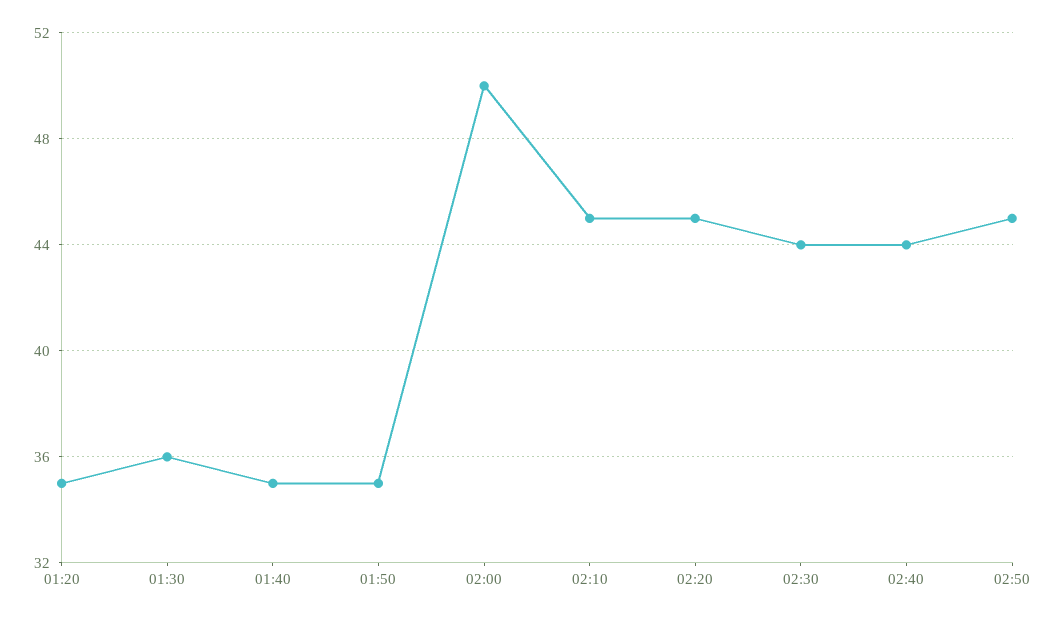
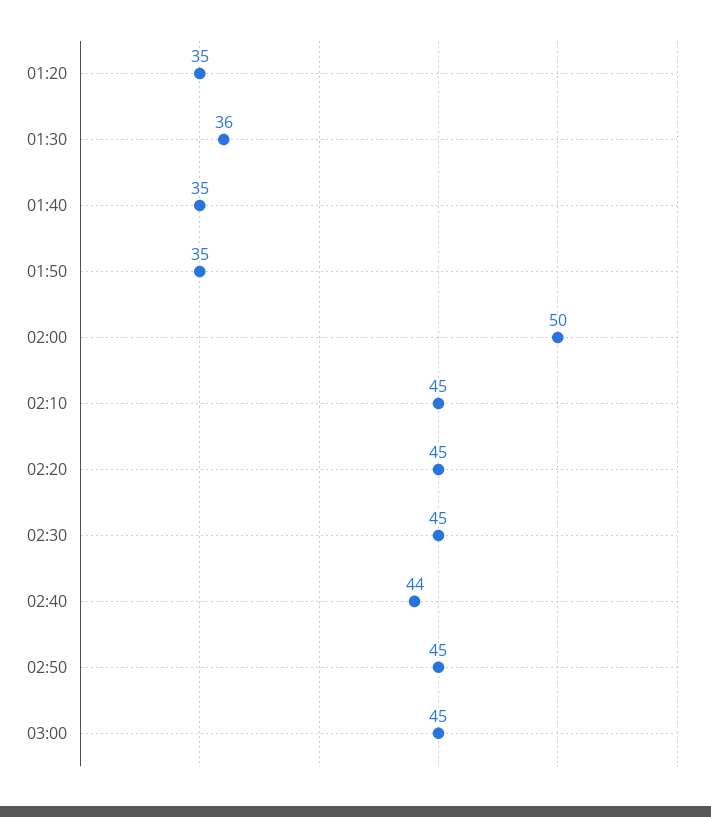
02:30: 44 -> 45
03:00: none -> 45

